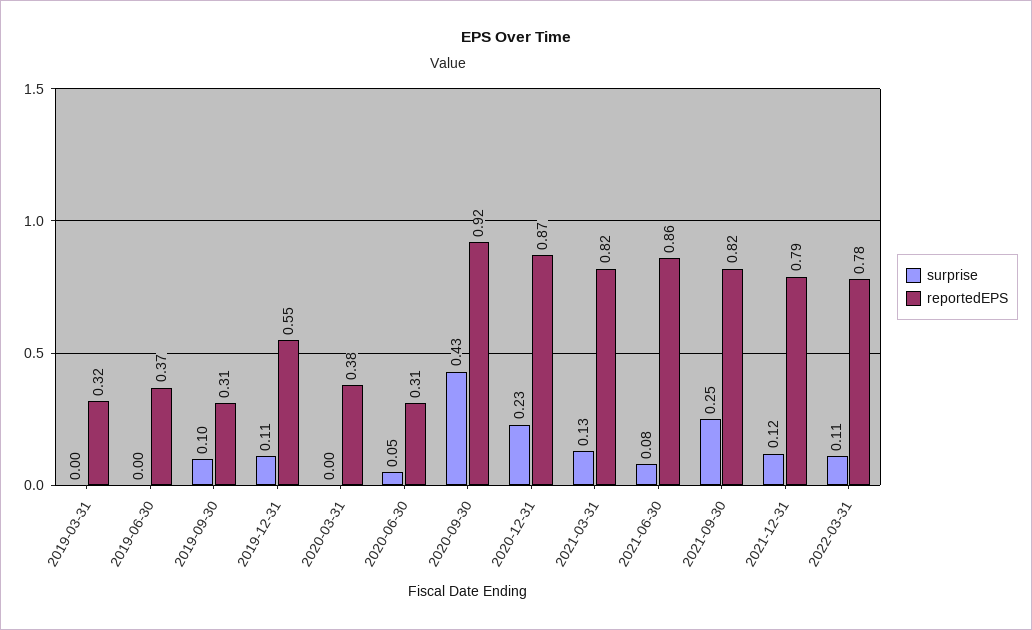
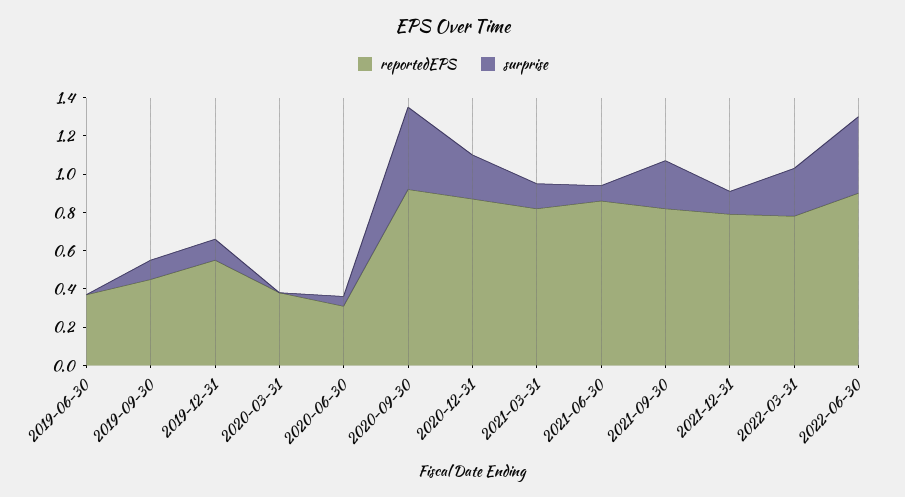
surprise, 2019-03-31: 0 -> none
reportedEPS, 2019-03-31: 0.32 -> none
reportedEPS, 2019-09-30: 0.31 -> 0.45
surprise, 2022-03-31: 0.11 -> 0.25
reportedEPS, 2022-06-30: none -> 0.9
surprise, 2022-06-30: none -> 0.4

